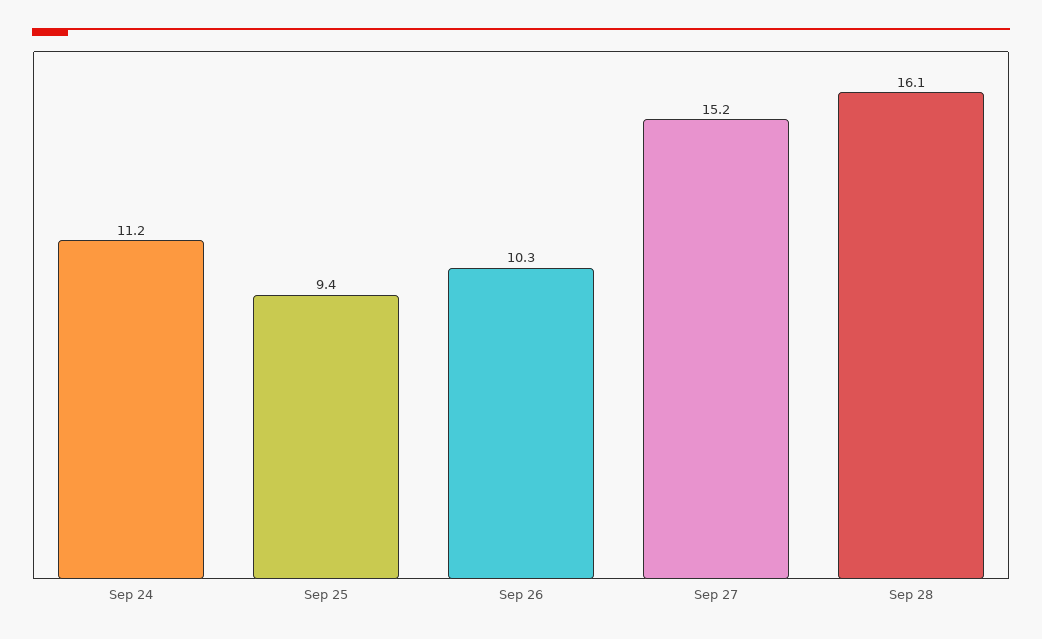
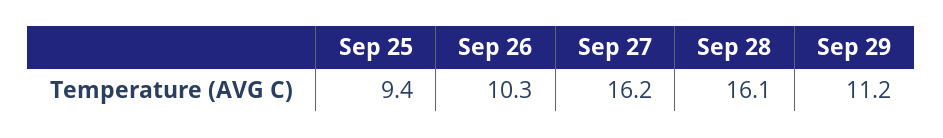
Sep 24: 11.2 -> none
Sep 27: 15.2 -> 16.2
Sep 29: none -> 11.2

